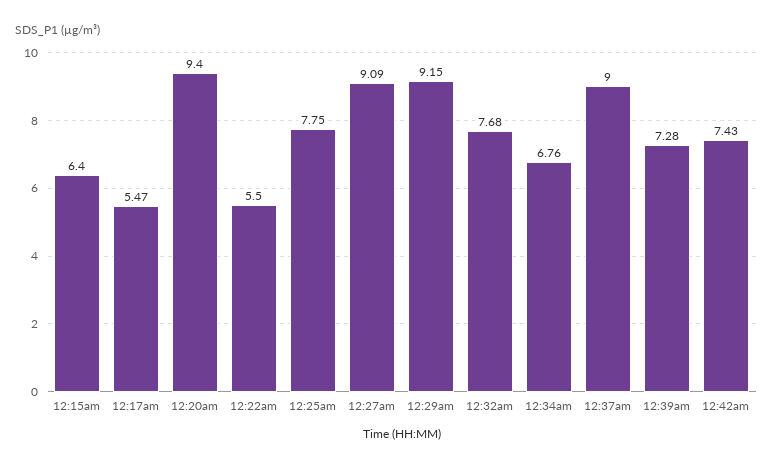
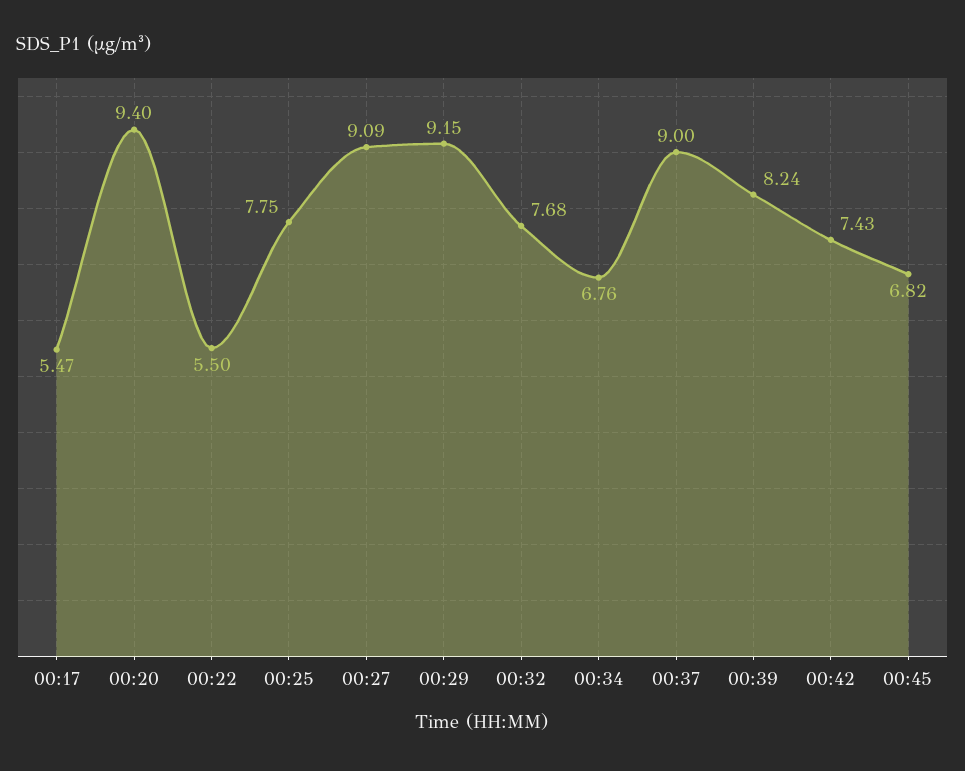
12:15am: 6.4 -> none
12:39am: 7.28 -> 8.24
00:45: none -> 6.82

